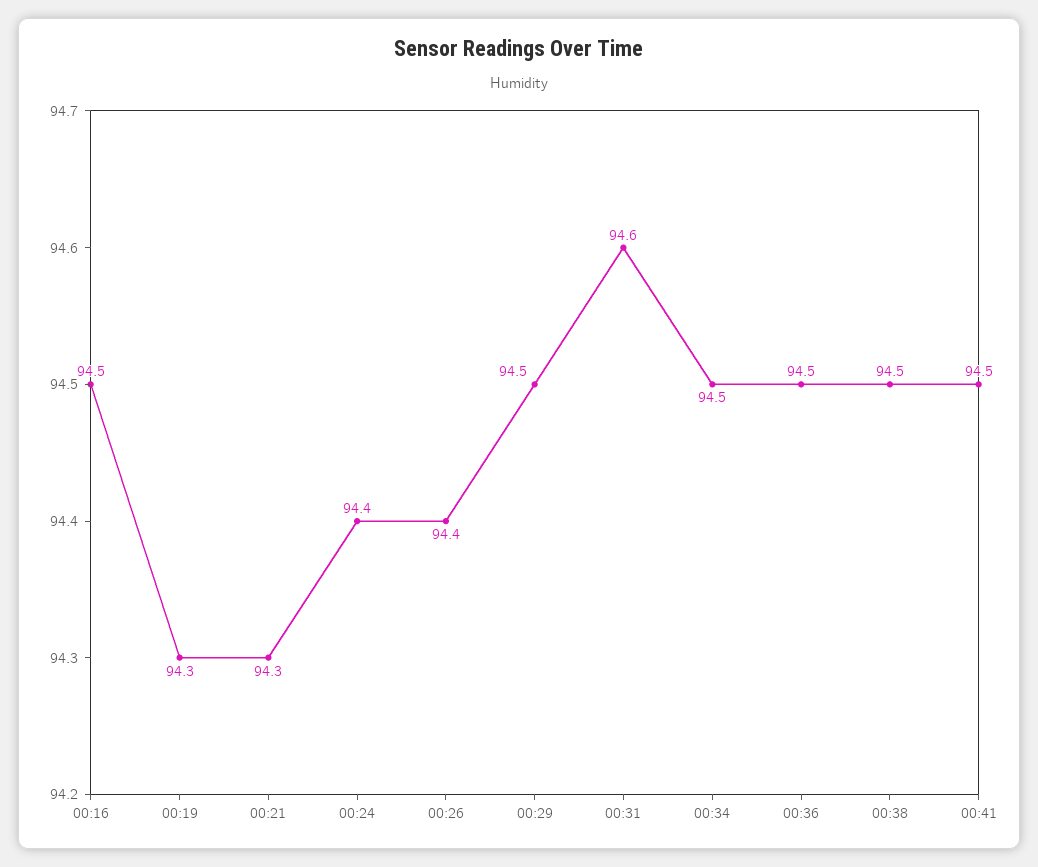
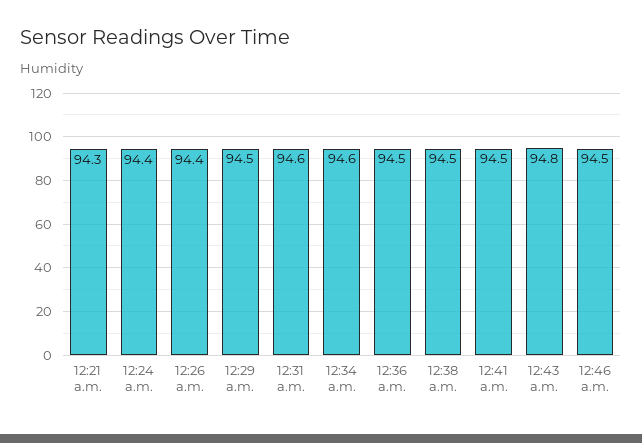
00:16: 94.5 -> none
00:19: 94.3 -> none
00:34: 94.5 -> 94.6
12:43 a.m.: none -> 94.8
12:46 a.m.: none -> 94.5

